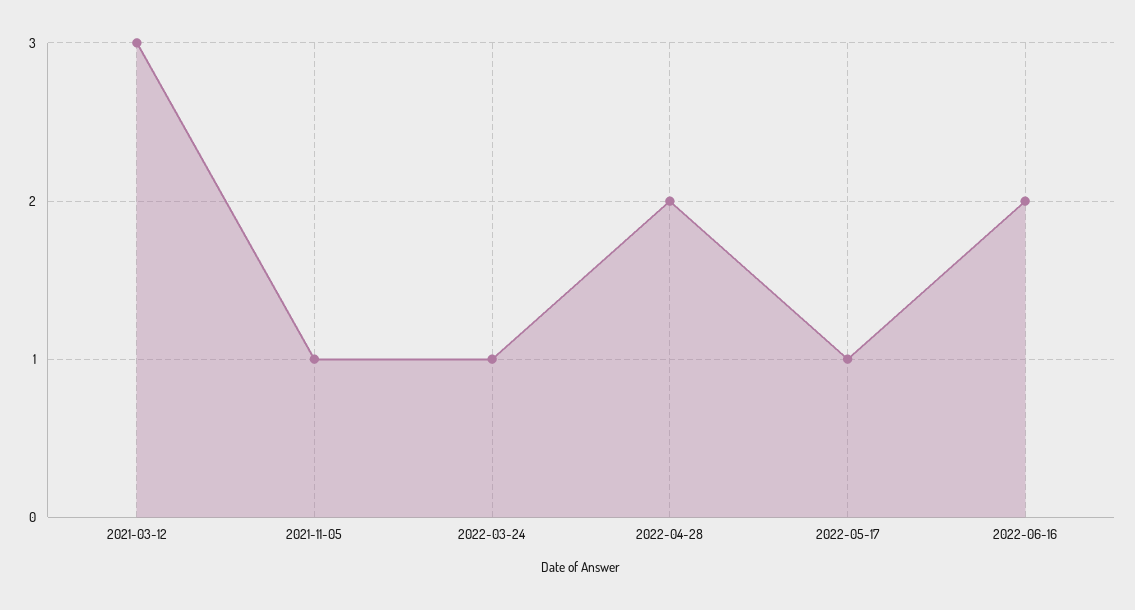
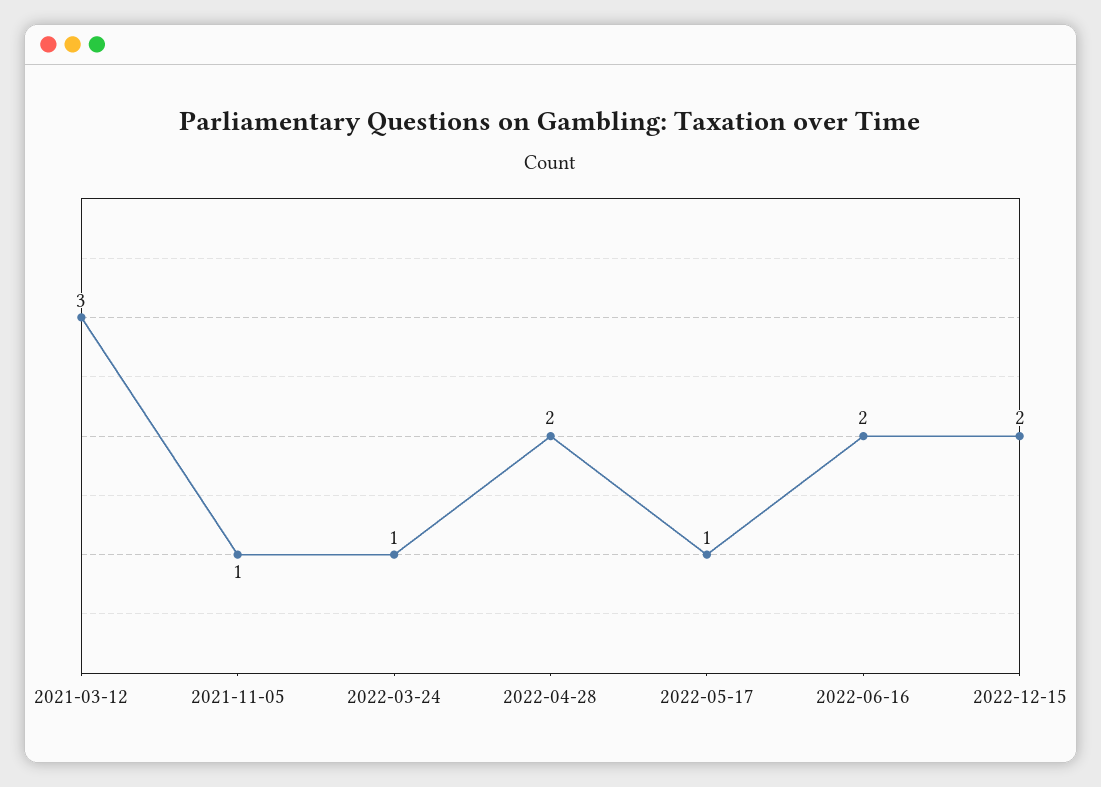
2022-12-15: none -> 2

